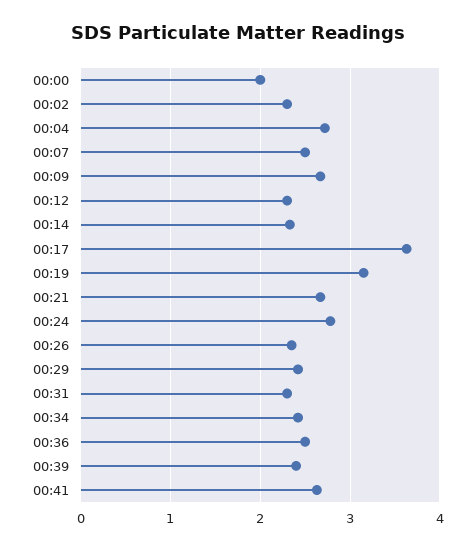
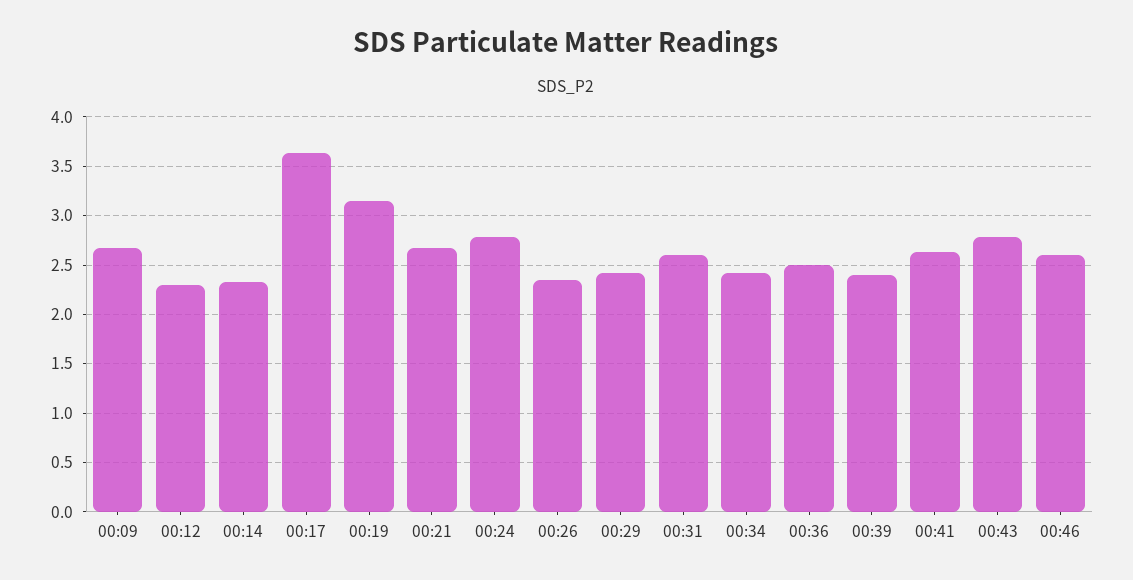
00:00: 2 -> none
00:02: 2.3 -> none
00:04: 2.7 -> none
00:07: 2.5 -> none
00:31: 2.3 -> 2.6
00:43: none -> 2.8
00:46: none -> 2.6

